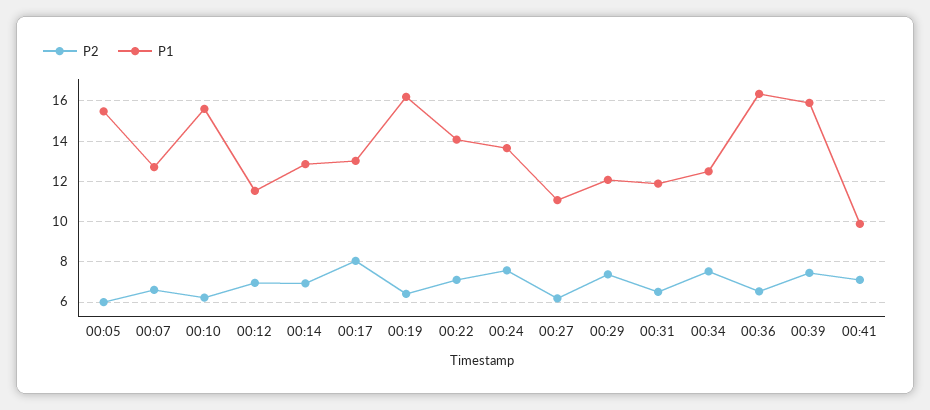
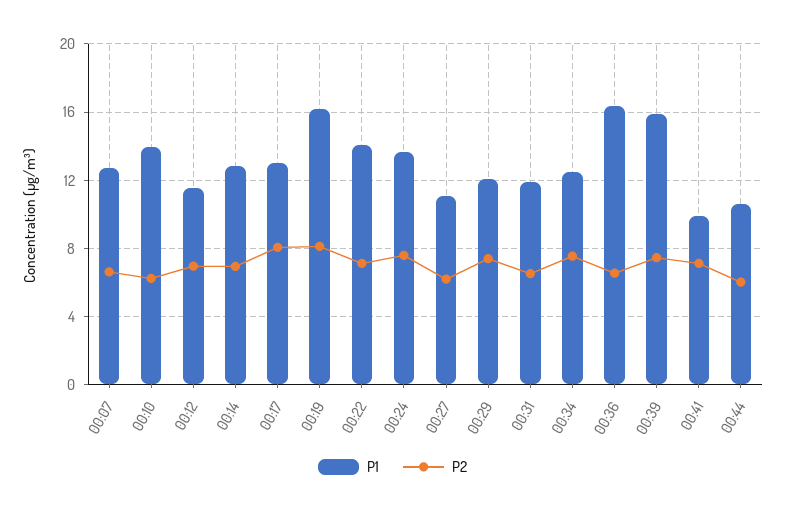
P2, 00:05: 6 -> none
P1, 00:05: 15.5 -> none
P1, 00:10: 15.5 -> 14
P2, 00:19: 6.5 -> 8
P1, 00:44: none -> 10.5
P2, 00:44: none -> 6

